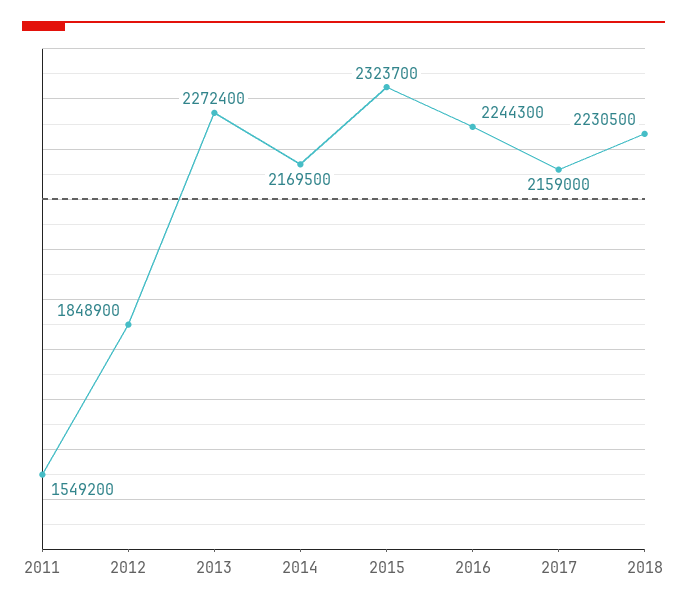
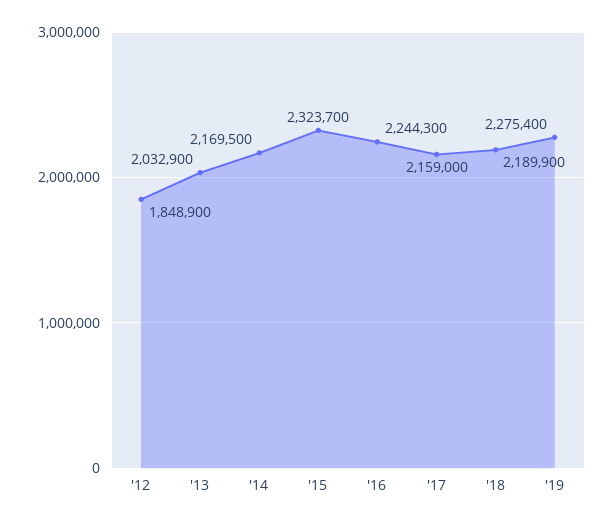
2011: 1549200 -> none
2013: 2272400 -> 2032900
2018: 2230500 -> 2189900
'19: none -> 2275400

